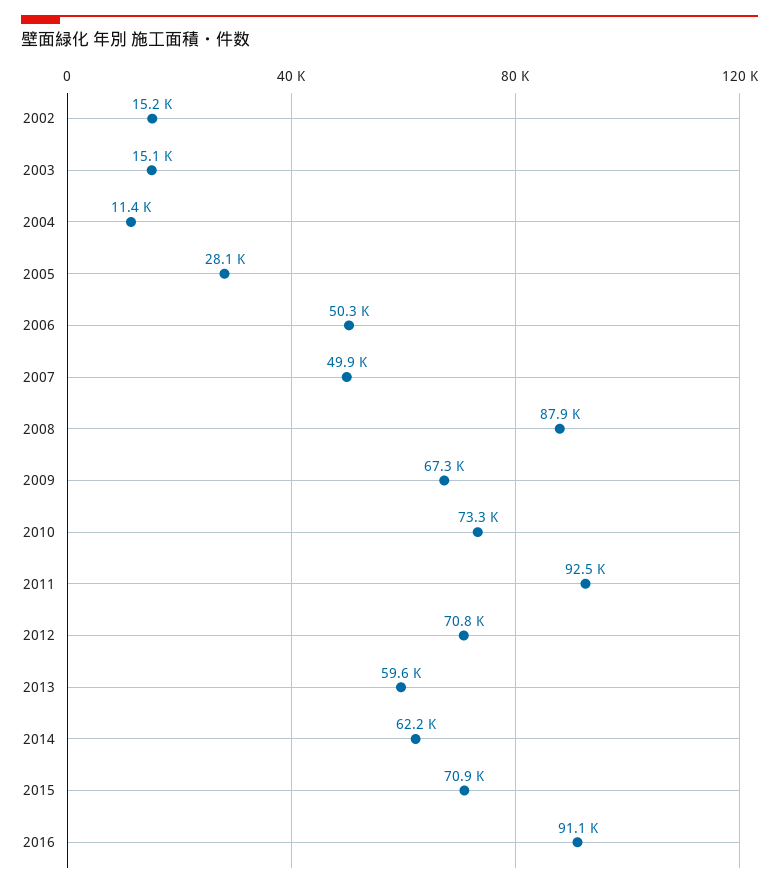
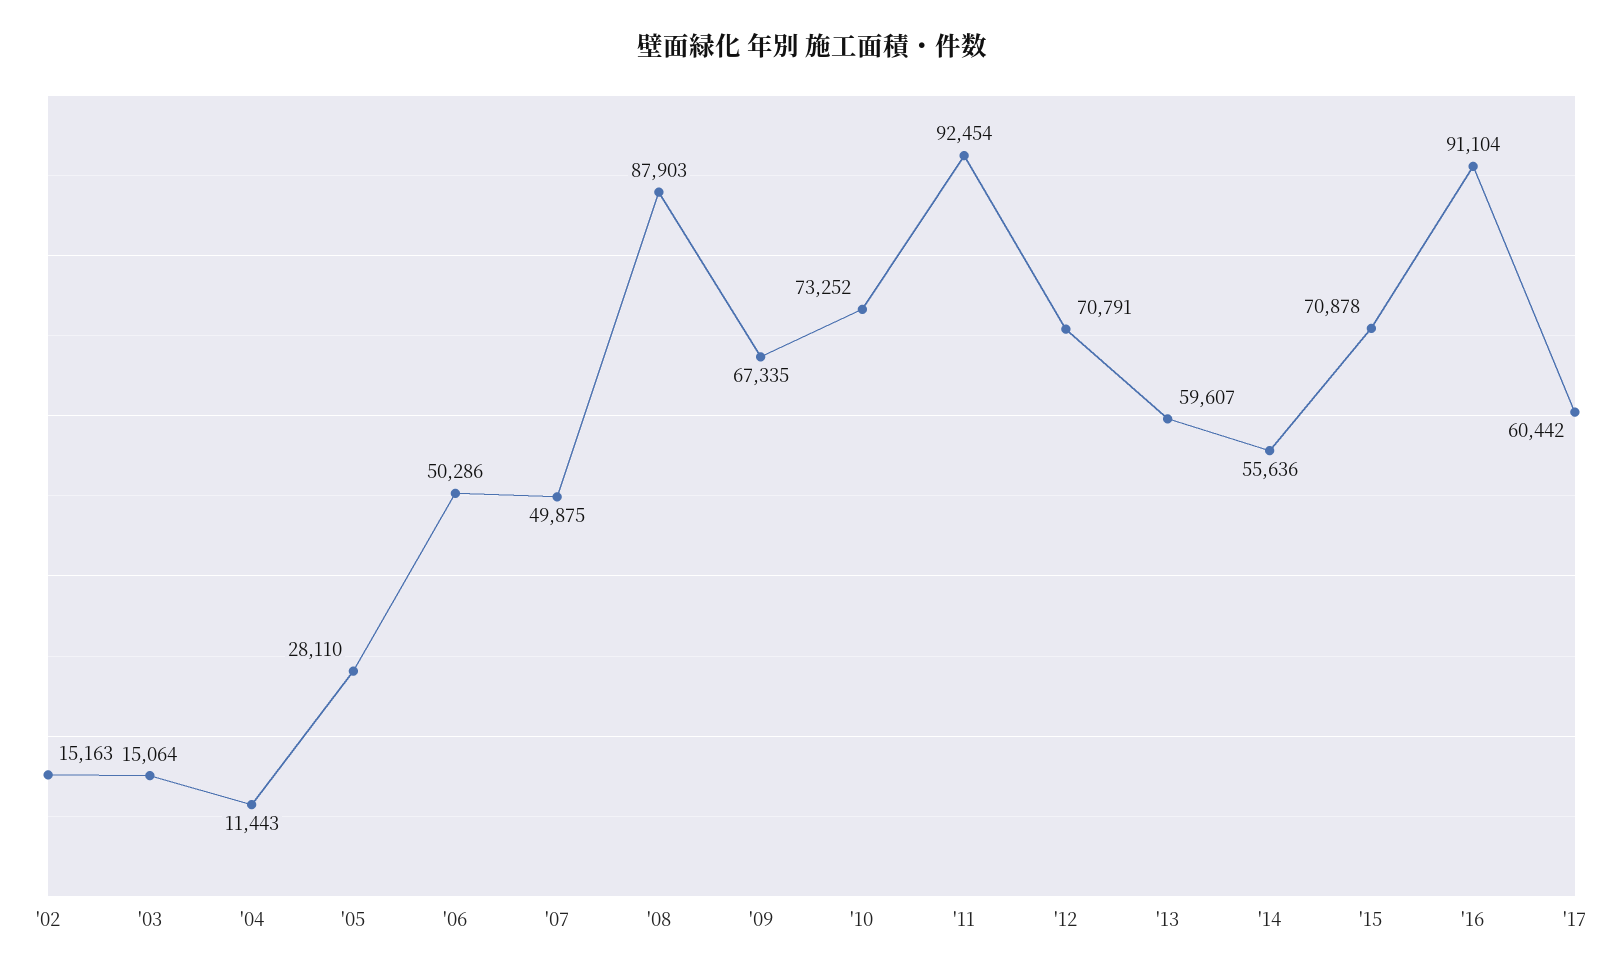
2014: 62200 -> 55636
'17: none -> 60442

